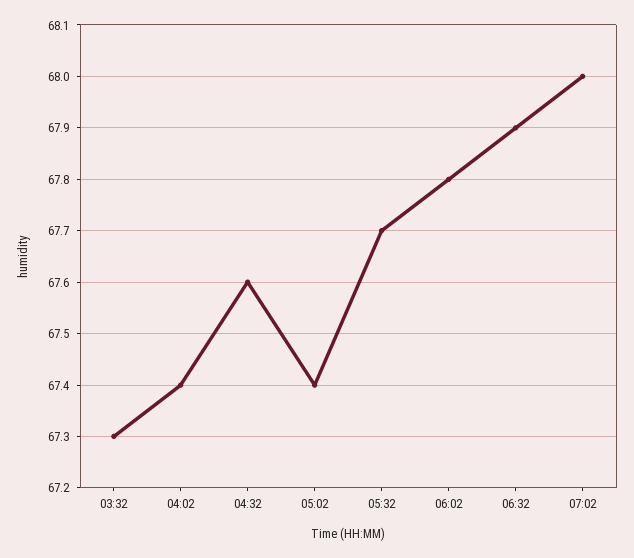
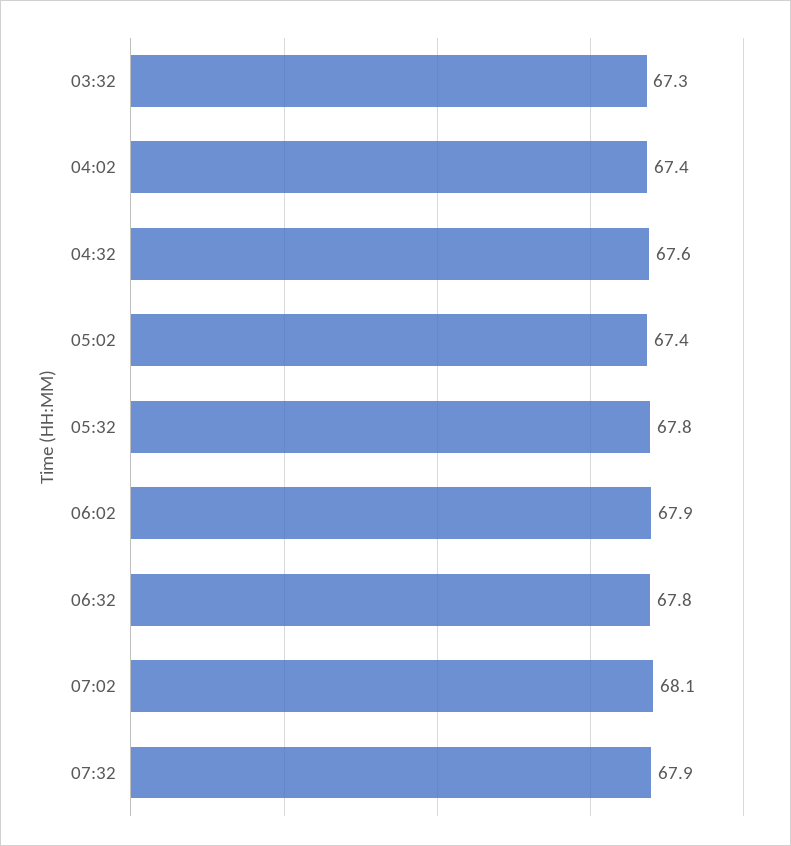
05:32: 67.7 -> 67.8
06:02: 67.8 -> 67.9
06:32: 67.9 -> 67.8
07:02: 68 -> 68.1
07:32: none -> 67.9

